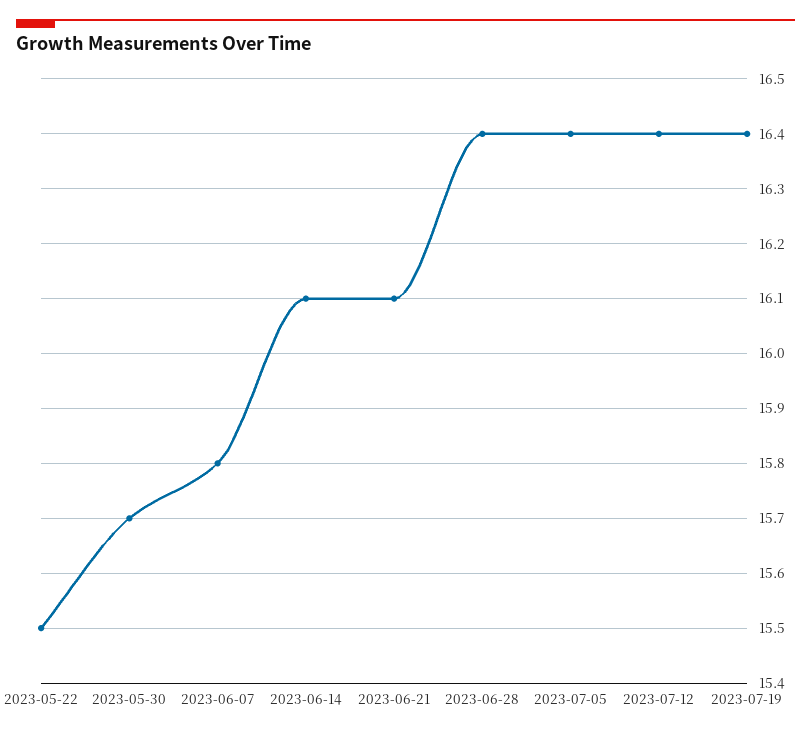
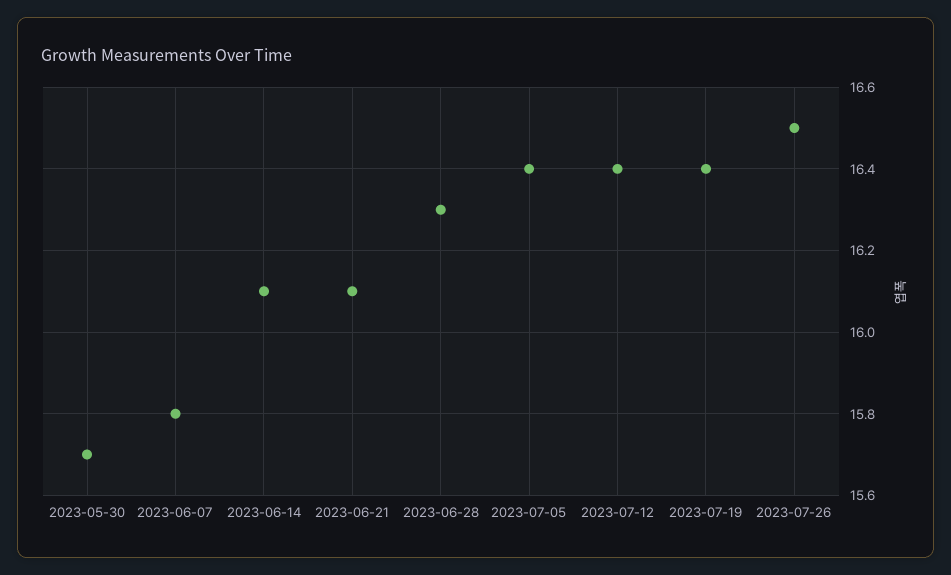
2023-05-22: 15.5 -> none
2023-06-28: 16.4 -> 16.3
2023-07-26: none -> 16.5

